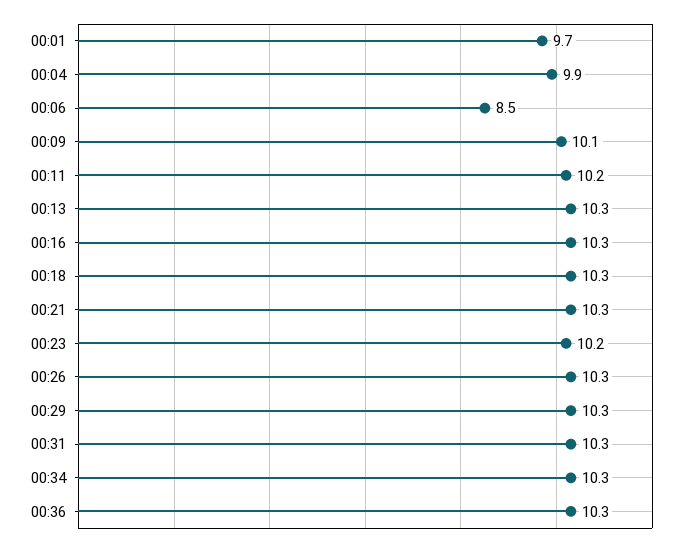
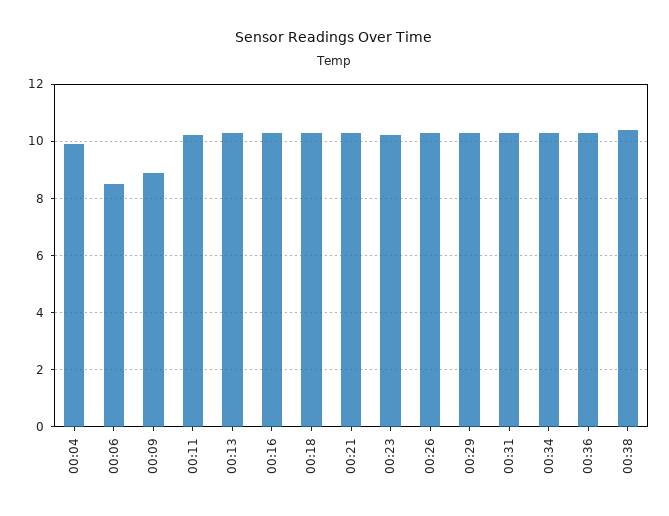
00:01: 9.7 -> none
00:09: 10.1 -> 9
00:38: none -> 10.5

